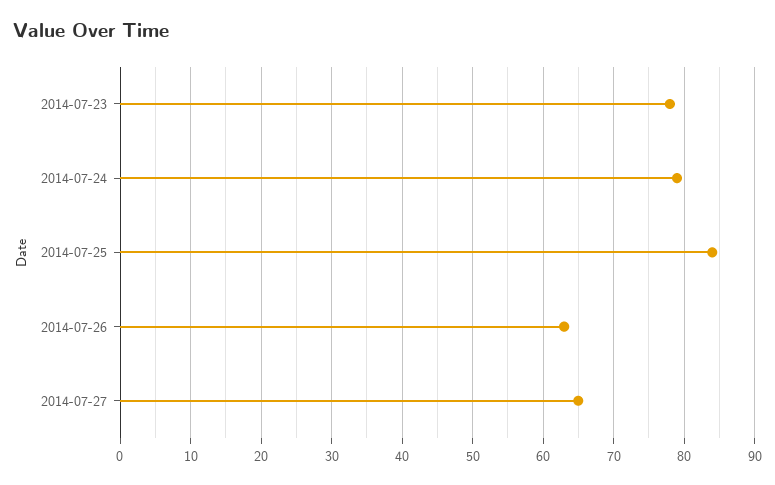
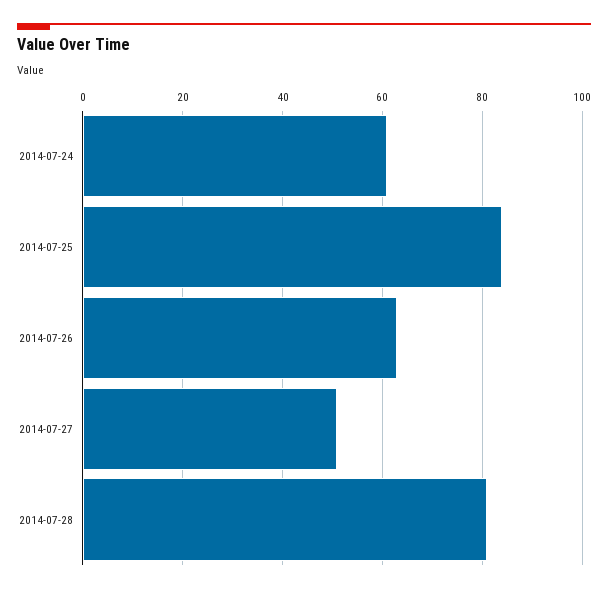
2014-07-23: 78 -> none
2014-07-24: 79 -> 60
2014-07-27: 65 -> 50
2014-07-28: none -> 80

